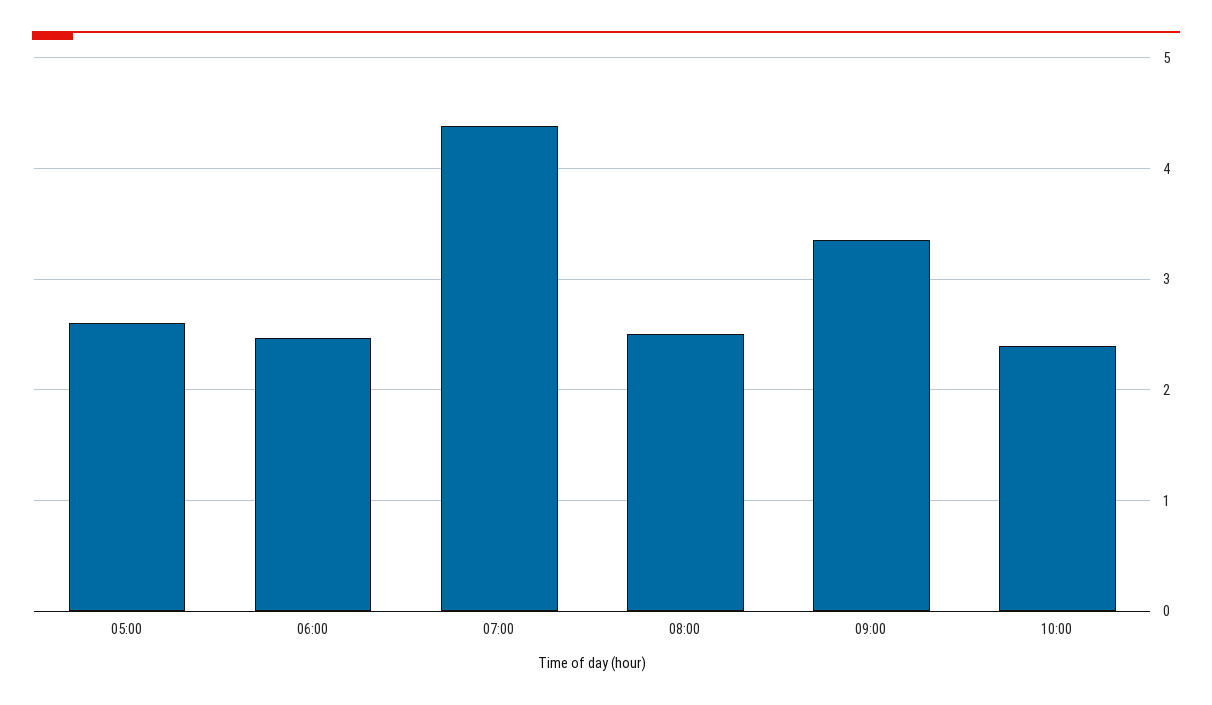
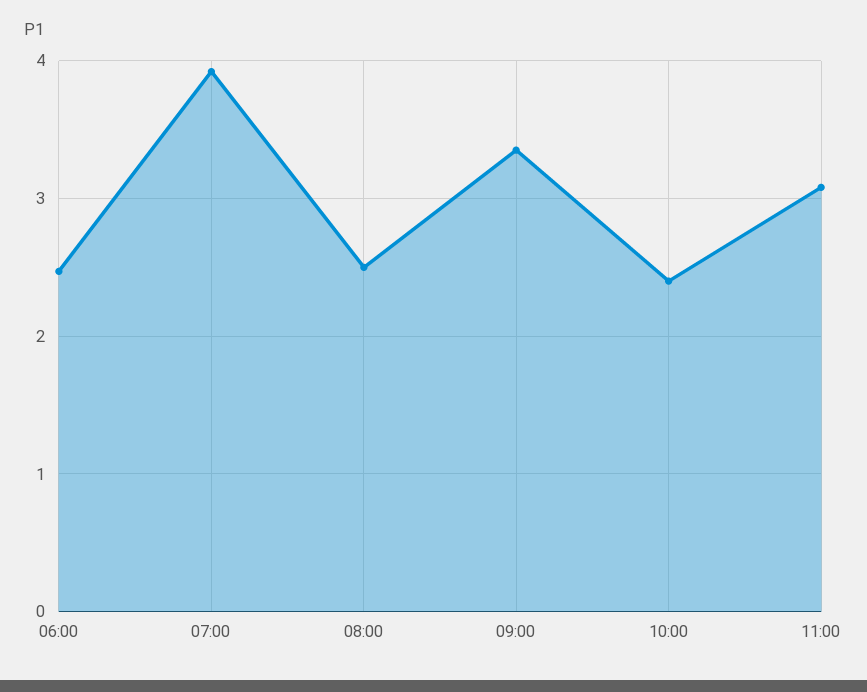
05:00: 2.6 -> none
07:00: 4.4 -> 3.9
11:00: none -> 3.1

